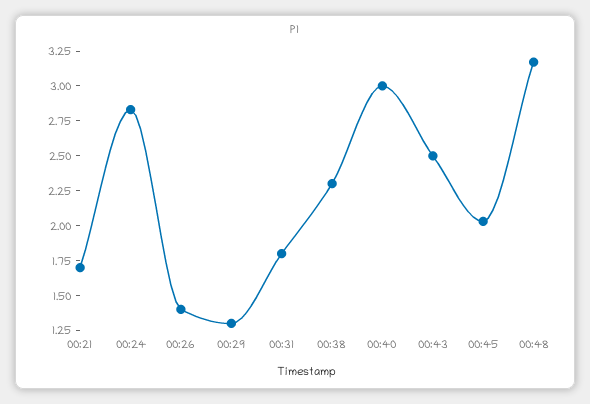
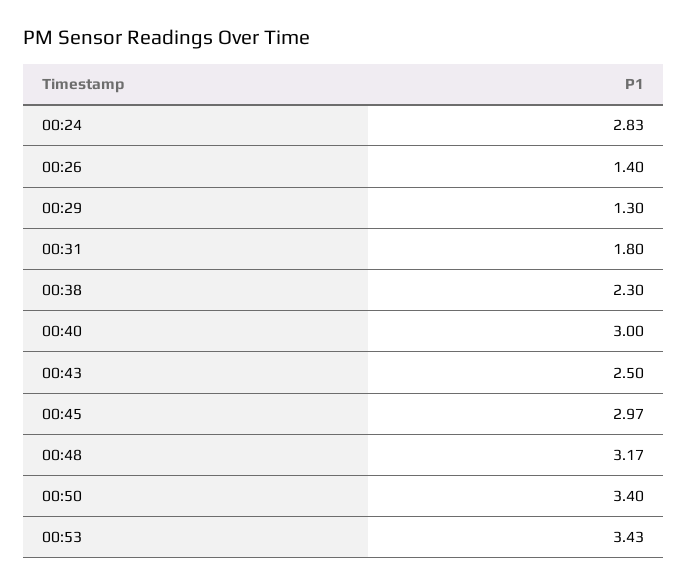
00:21: 1.75 -> none
00:45: 2 -> 2.97
00:50: none -> 3.4
00:53: none -> 3.43

